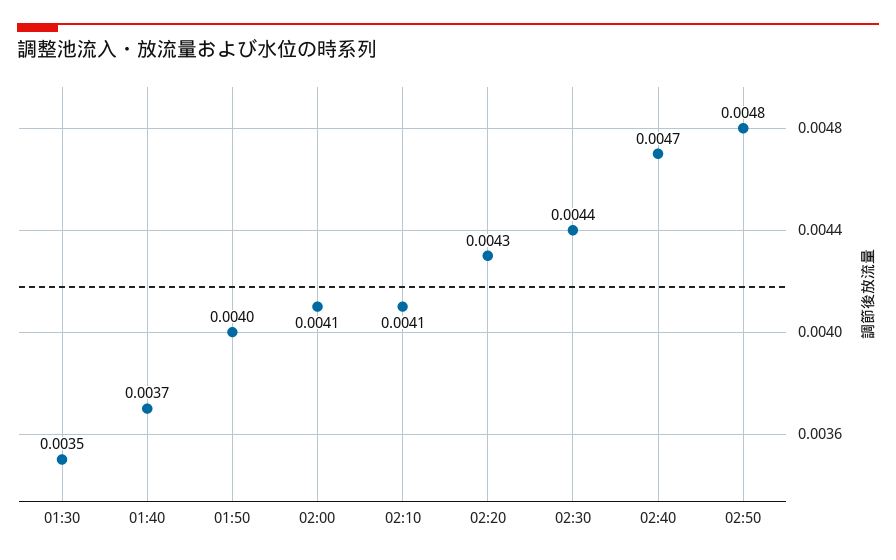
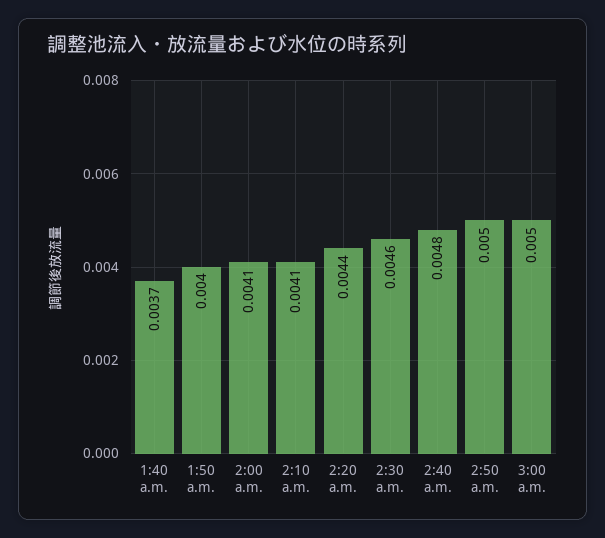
01:30: 0.0035 -> none
02:20: 0.0043 -> 0.0044
02:30: 0.0044 -> 0.0046
02:40: 0.0047 -> 0.0048
02:50: 0.0048 -> 0.005
3:00 a.m.: none -> 0.005

